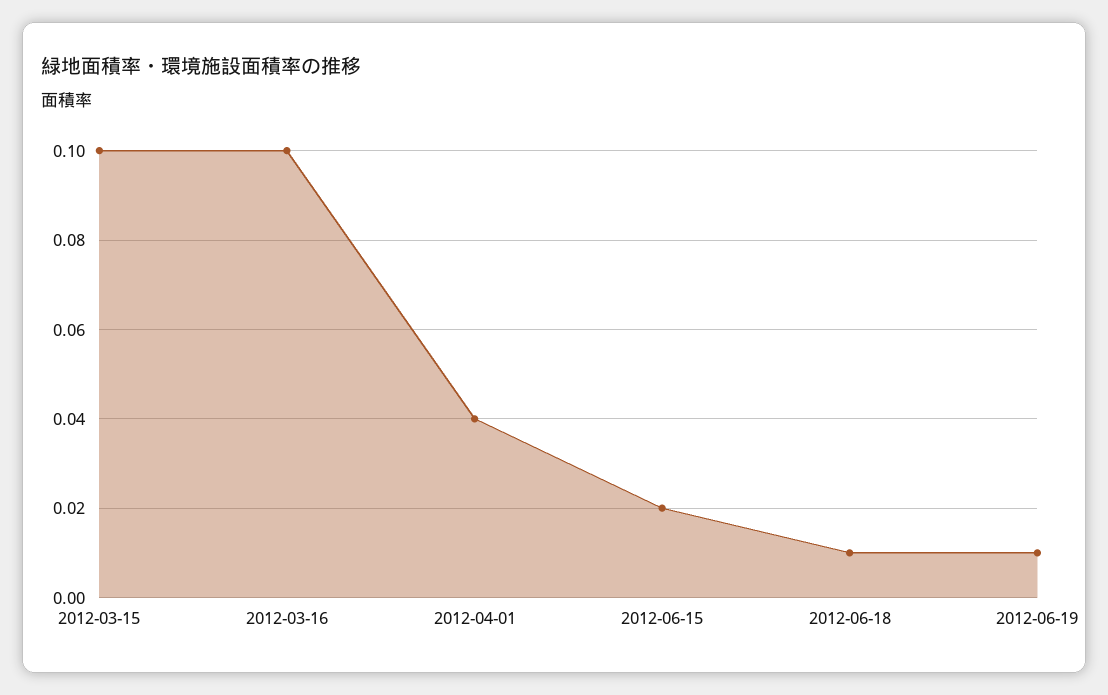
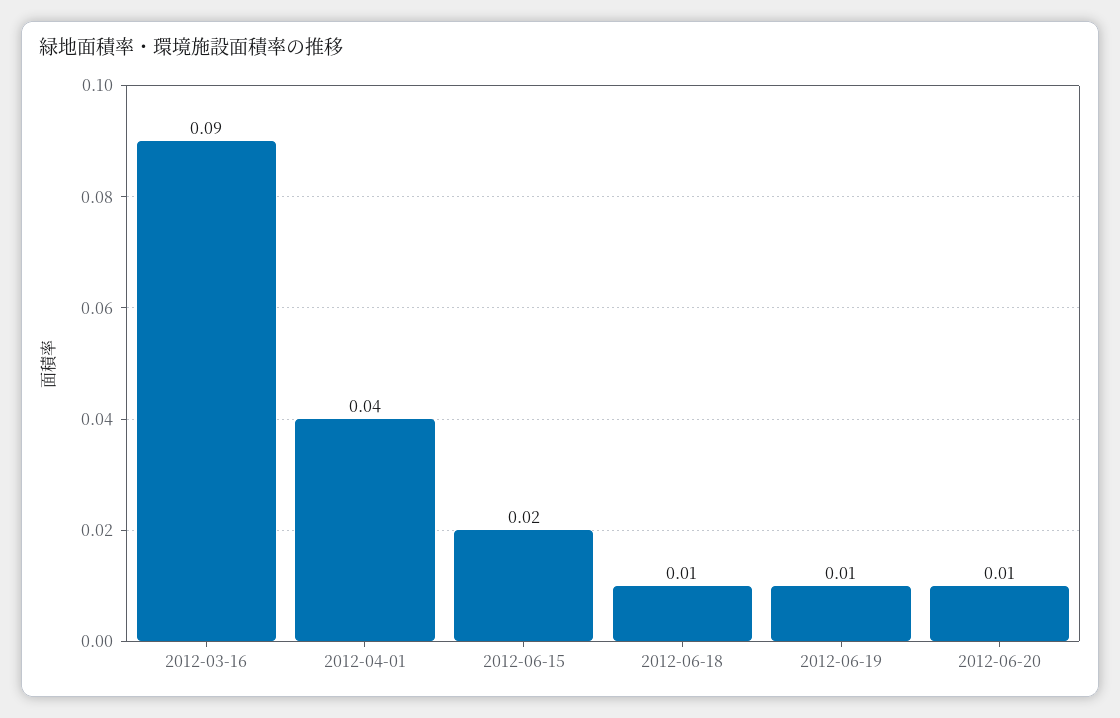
2012-03-15: 0.1 -> none
2012-03-16: 0.1 -> 0.09
2012-06-20: none -> 0.01

